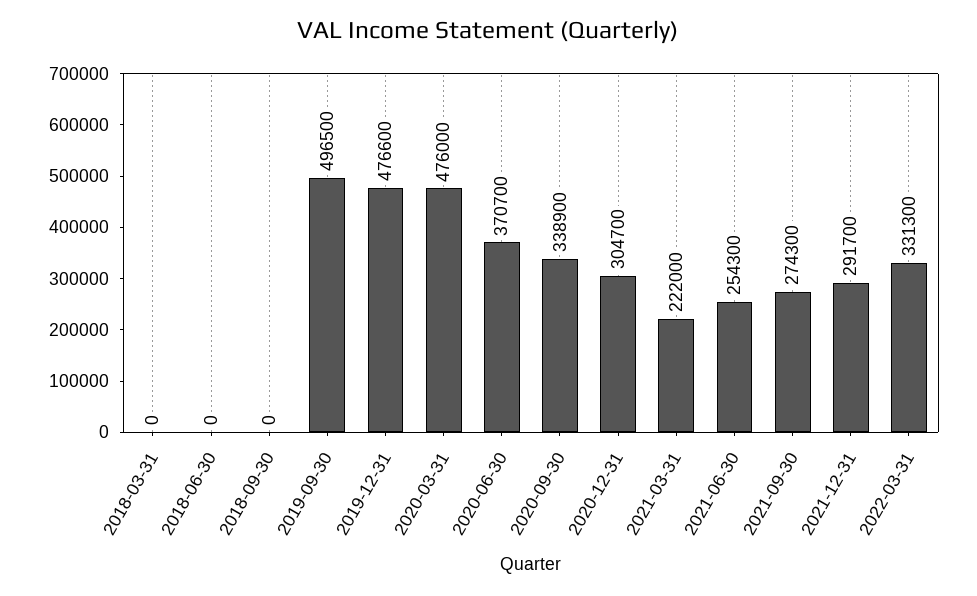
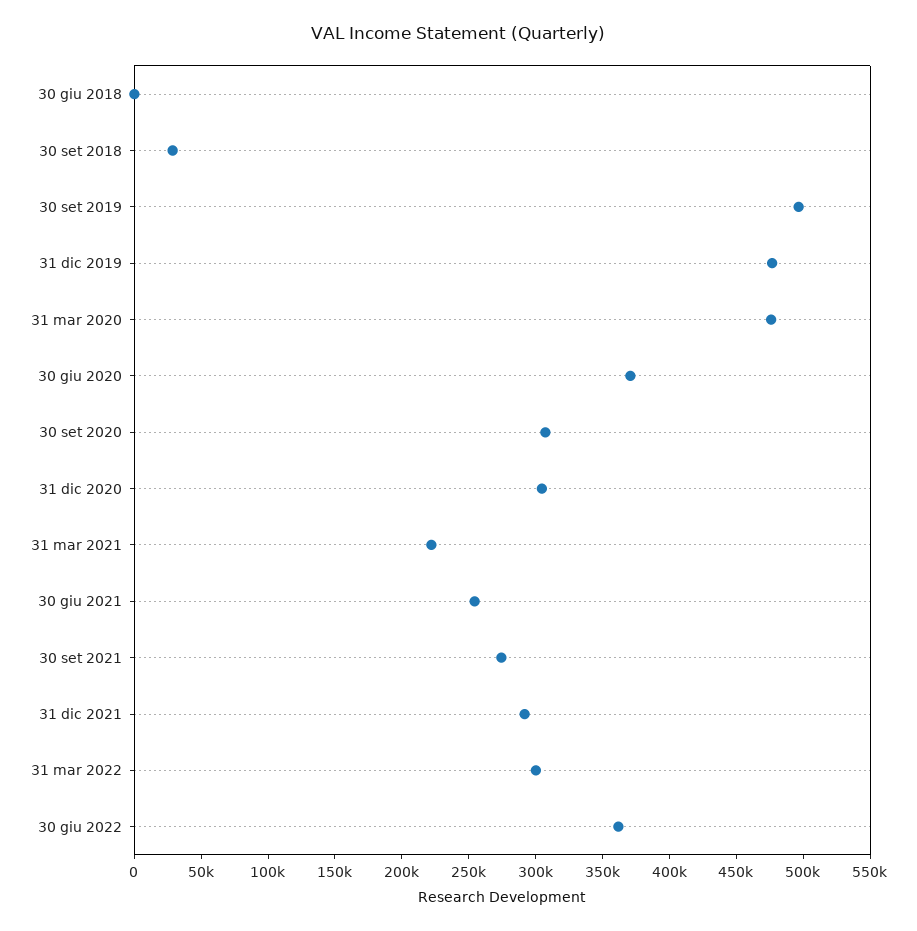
2018-03-31: 0 -> none
2018-09-30: 0 -> 30000
2020-09-30: 338900 -> 310000
2022-03-31: 331300 -> 300000
30 giu 2022: none -> 360000

